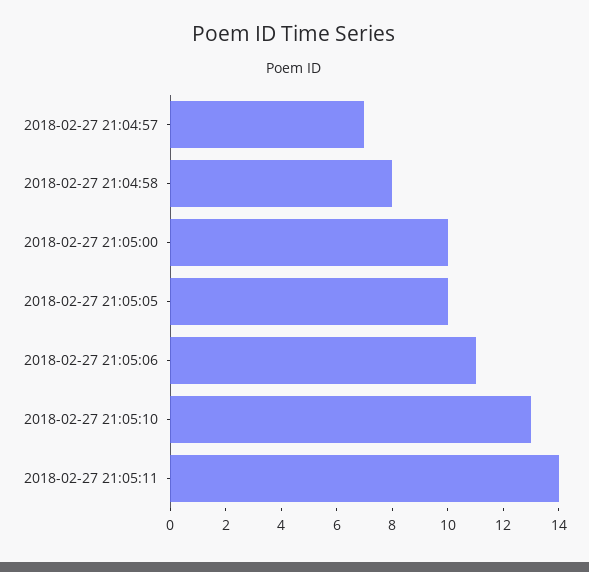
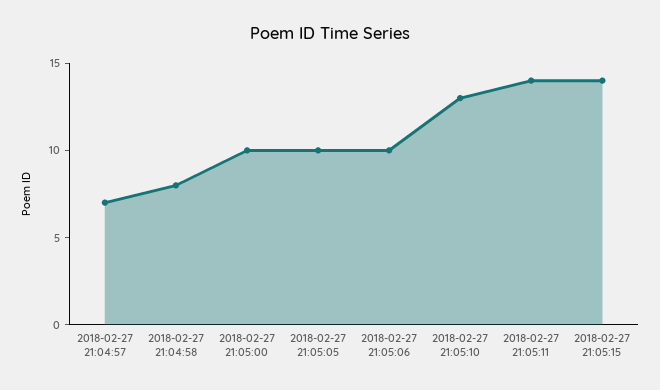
2018-02-27 21:05:06: 11 -> 10
2018-02-27 21:05:15: none -> 14

